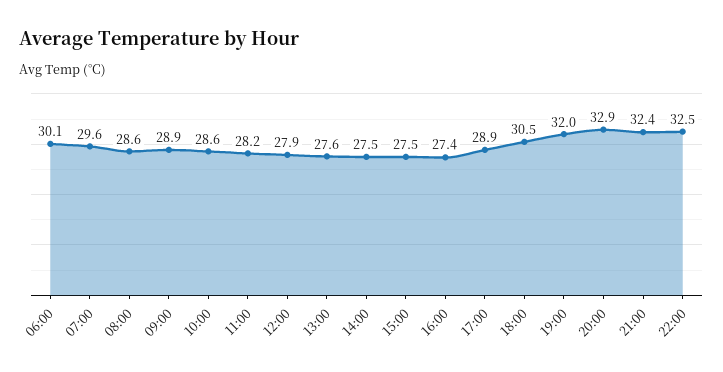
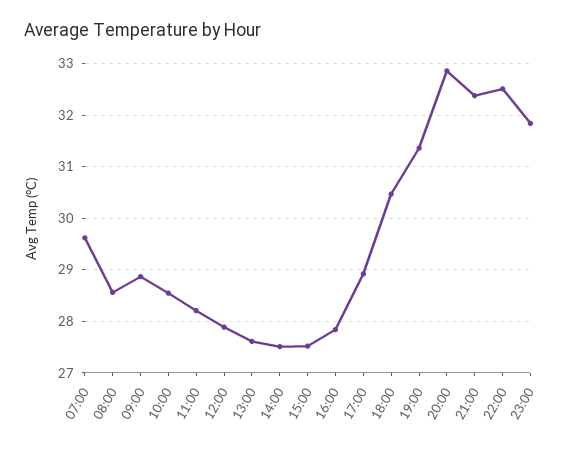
06:00: 30.1 -> none
16:00: 27.4 -> 27.8
19:00: 32 -> 31.4
23:00: none -> 31.8

